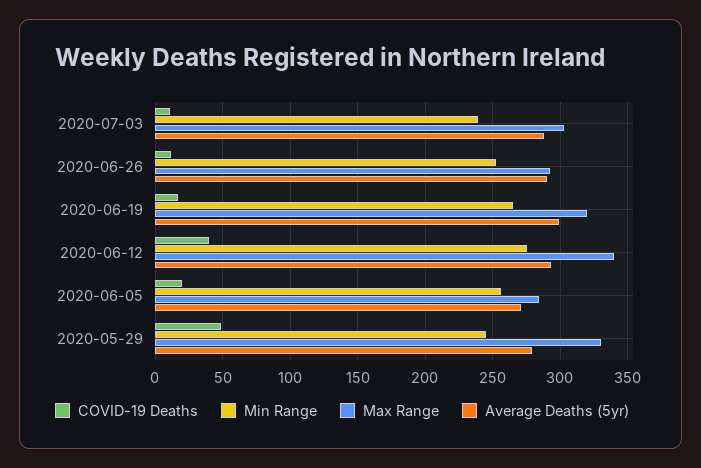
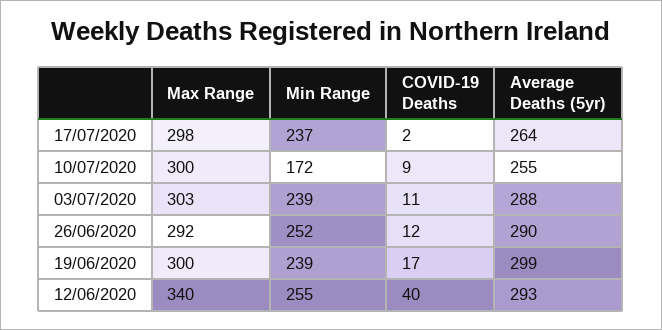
Min Range, 2020-06-19: 265 -> 239
Max Range, 2020-06-19: 320 -> 300
Min Range, 2020-06-12: 275 -> 255
COVID-19 Deaths, 2020-06-05: 20 -> none
Min Range, 2020-06-05: 255 -> none
Max Range, 2020-06-05: 285 -> none
Average Deaths (5yr), 2020-06-05: 270 -> none
COVID-19 Deaths, 2020-05-29: 50 -> none
Min Range, 2020-05-29: 245 -> none
Max Range, 2020-05-29: 330 -> none
Average Deaths (5yr), 2020-05-29: 280 -> none
Max Range, 17/07/2020: none -> 298
Min Range, 17/07/2020: none -> 237
COVID-19 Deaths, 17/07/2020: none -> 2
Average Deaths (5yr), 17/07/2020: none -> 264
Max Range, 10/07/2020: none -> 300
Min Range, 10/07/2020: none -> 172
COVID-19 Deaths, 10/07/2020: none -> 9
Average Deaths (5yr), 10/07/2020: none -> 255

